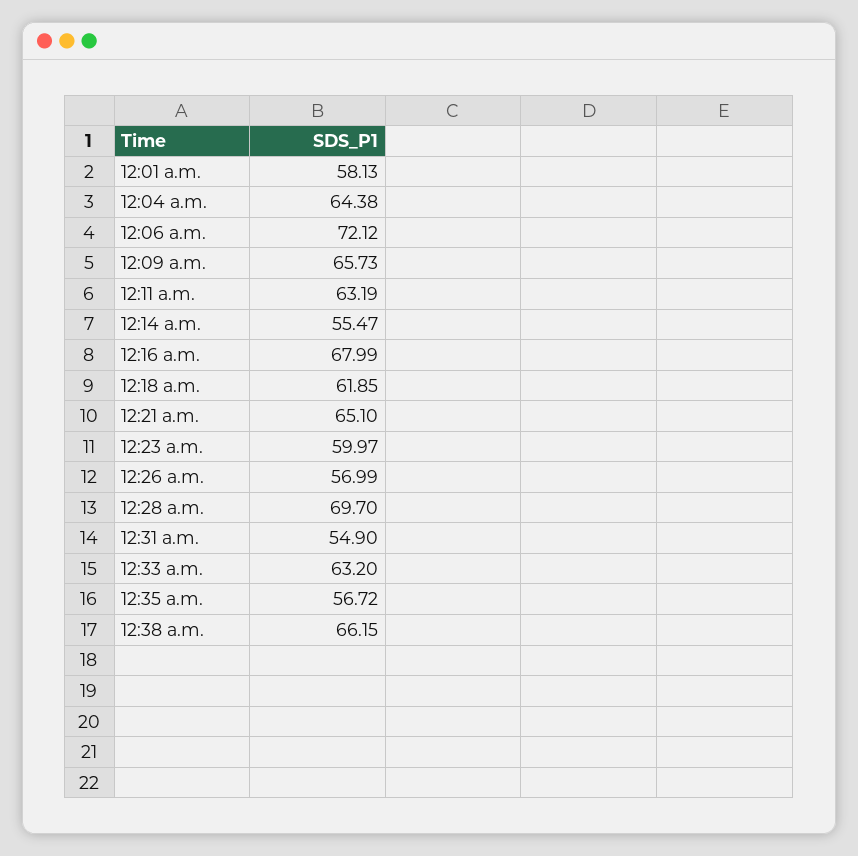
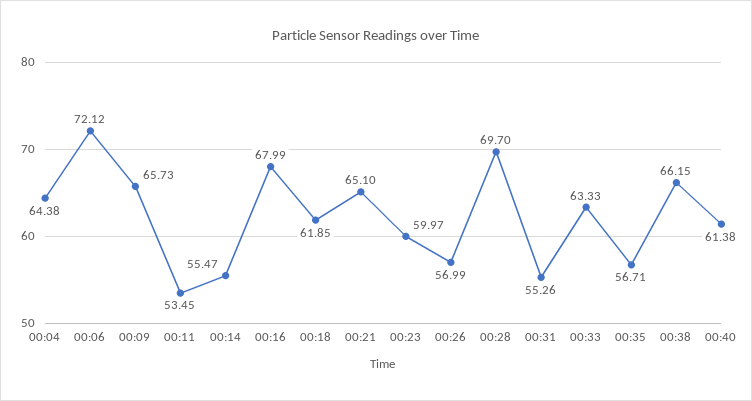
12:01 a.m.: 58.13 -> none
12:11 a.m.: 63.19 -> 53.45
12:31 a.m.: 54.9 -> 55.26
12:33 a.m.: 63.2 -> 63.33
12:35 a.m.: 56.72 -> 56.71
00:40: none -> 61.38

